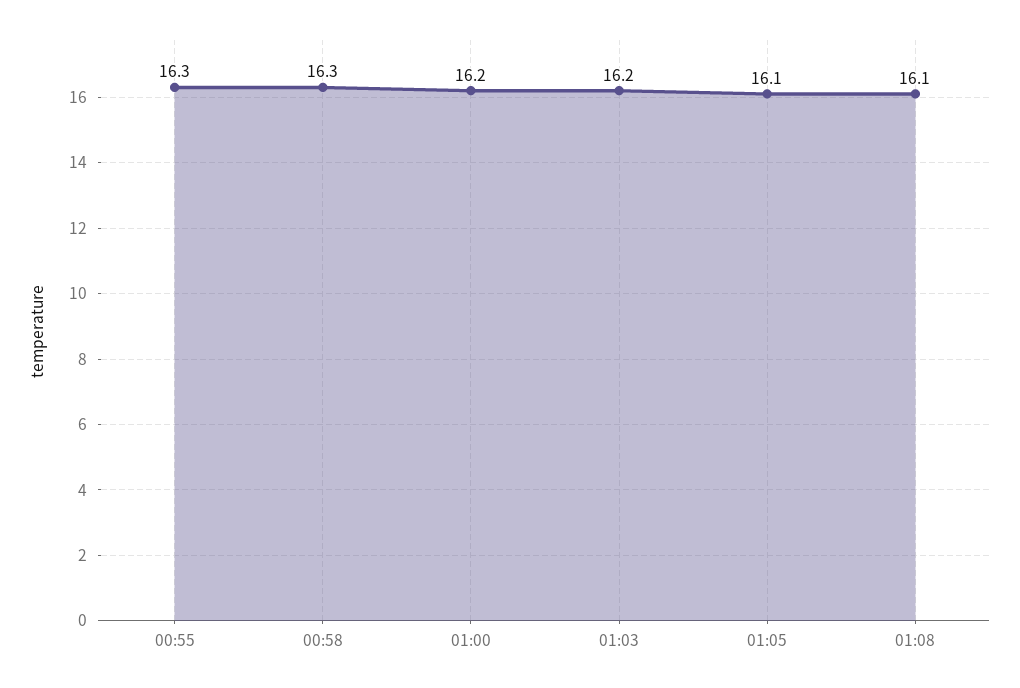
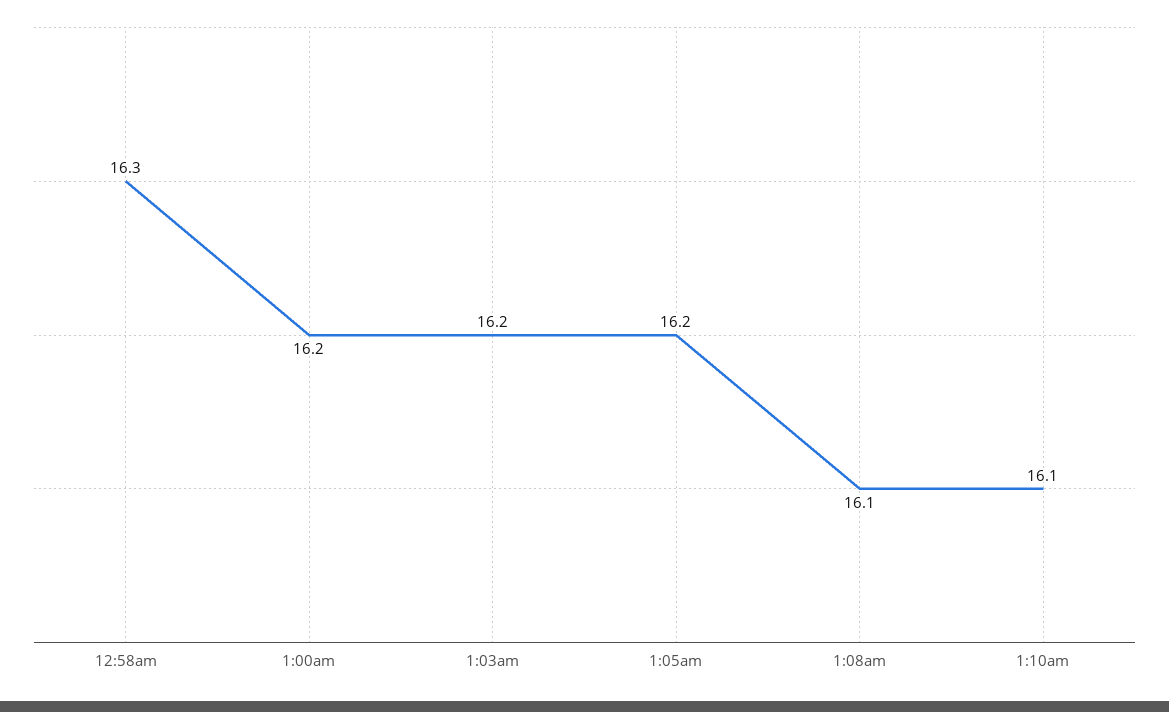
00:55: 16.3 -> none
01:05: 16.1 -> 16.2
1:10am: none -> 16.1

